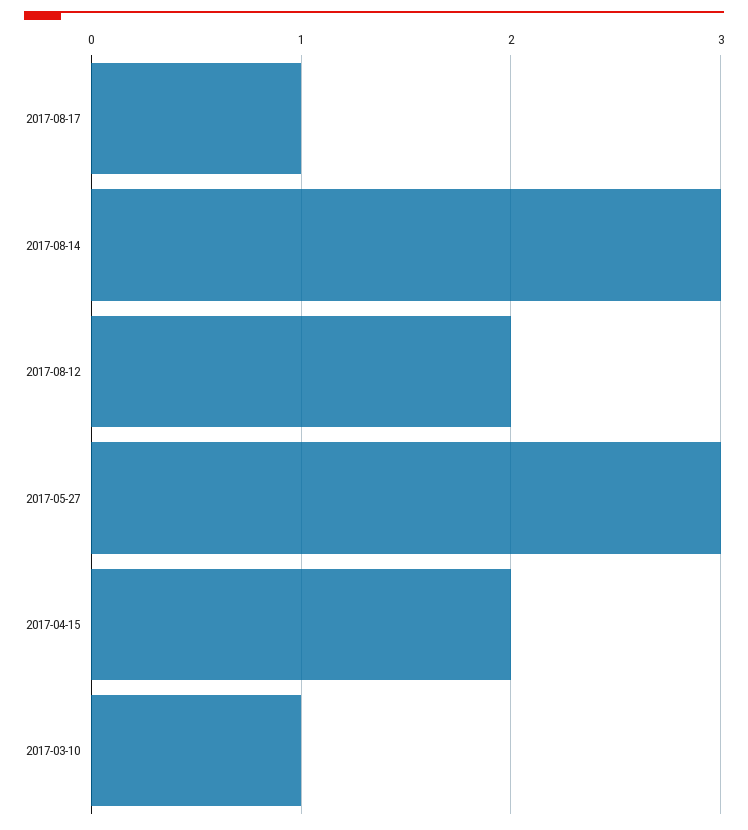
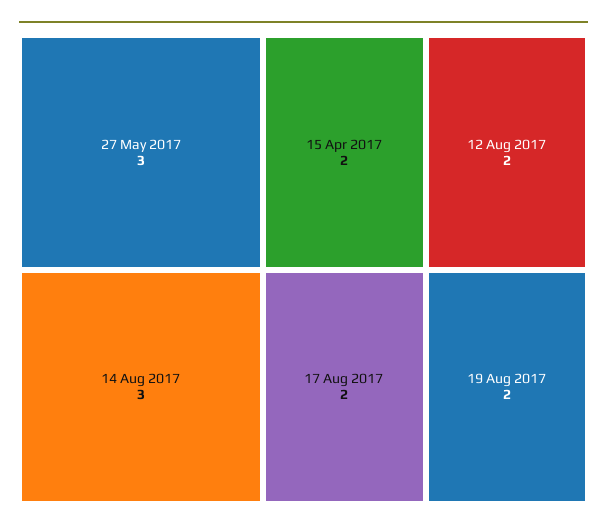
2017-08-17: 1 -> 2
2017-03-10: 1 -> none
19 Aug 2017: none -> 2

